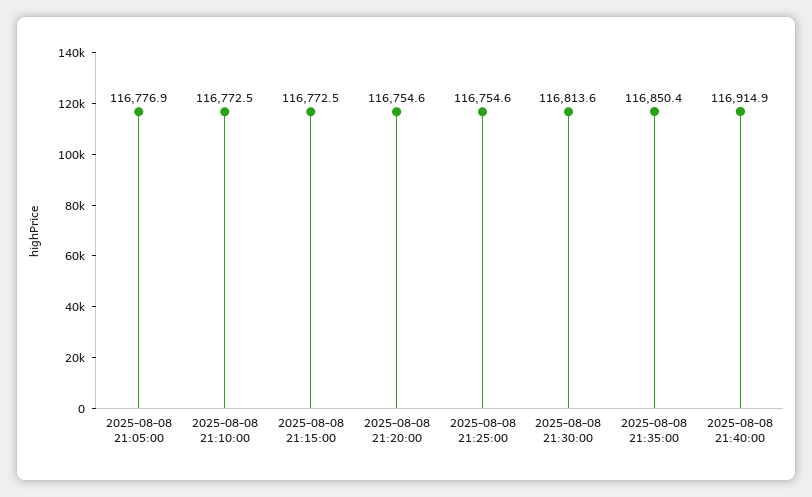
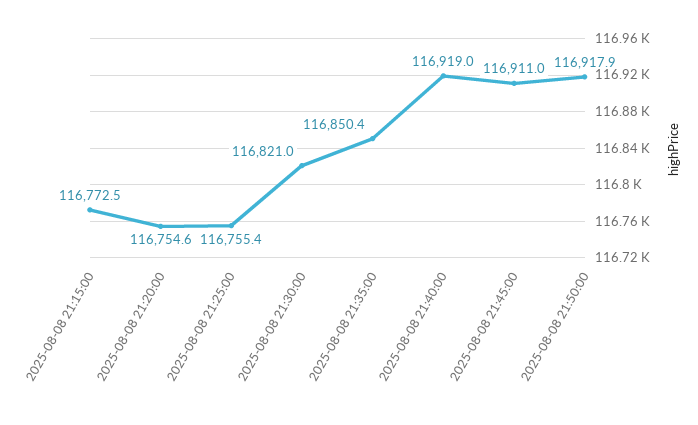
2025-08-08 21:05:00: 116776.9 -> none
2025-08-08 21:10:00: 116772.5 -> none
2025-08-08 21:25:00: 116754.6 -> 116755.4
2025-08-08 21:30:00: 116813.6 -> 116821
2025-08-08 21:40:00: 116914.9 -> 116919
2025-08-08 21:45:00: none -> 116911
2025-08-08 21:50:00: none -> 116917.9

